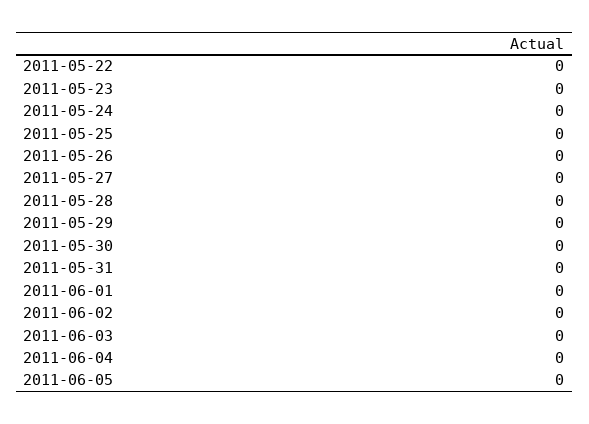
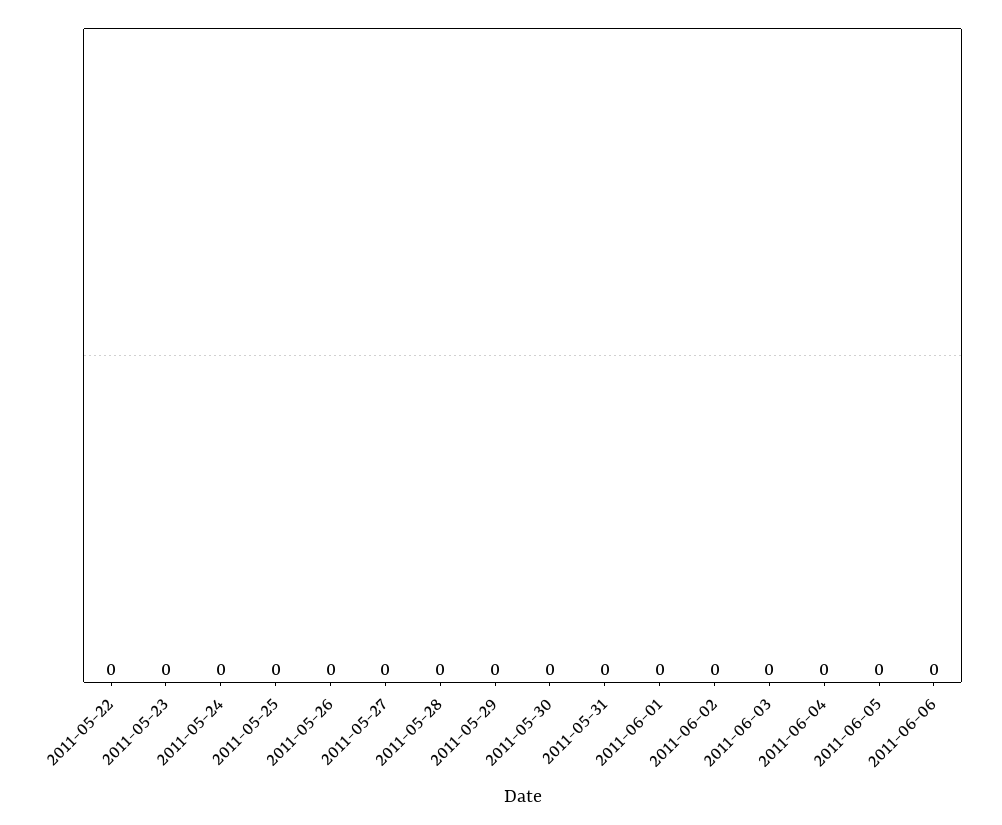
2011-06-06: none -> 0

